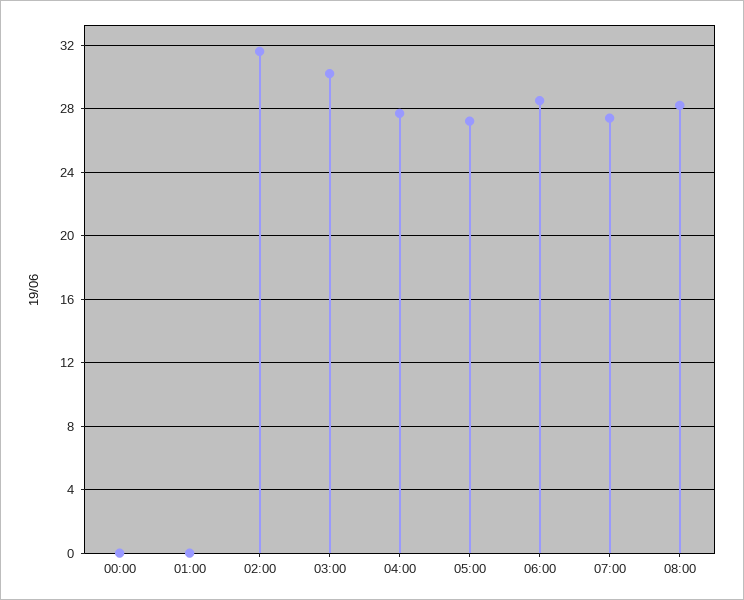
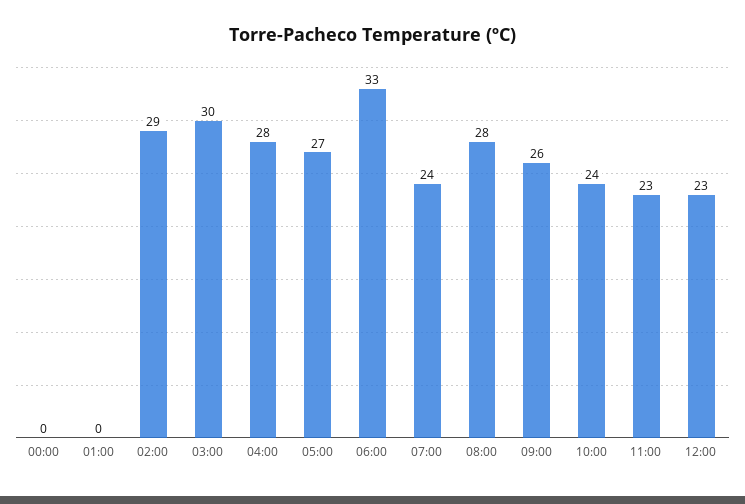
02:00: 31.5 -> 29
06:00: 28.5 -> 33
07:00: 27.5 -> 24
09:00: none -> 26
10:00: none -> 24
11:00: none -> 23
12:00: none -> 23

